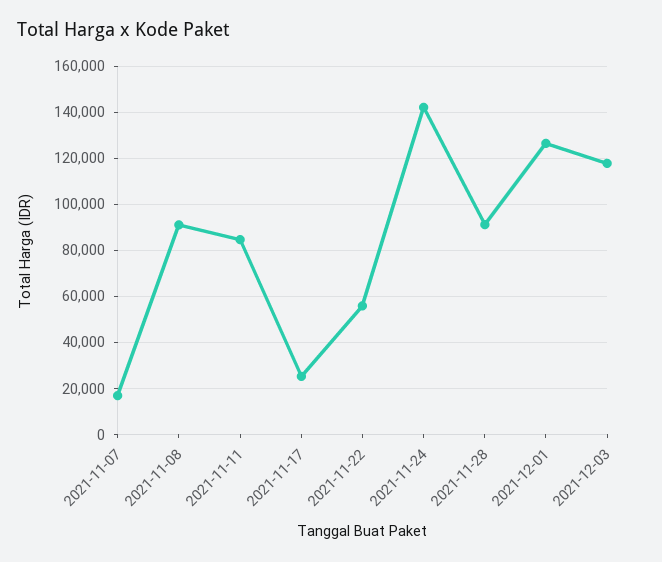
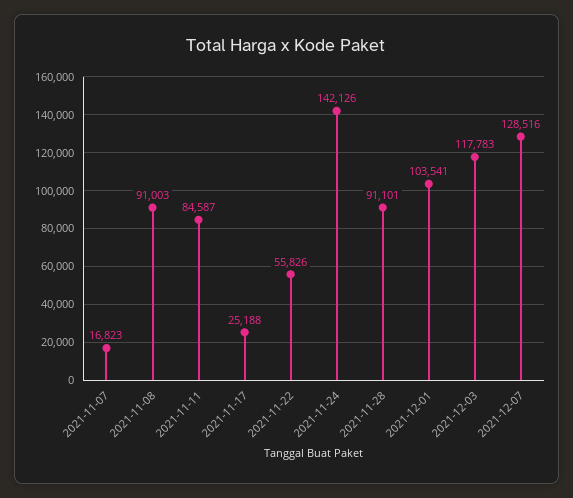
2021-12-01: 125000 -> 103541
2021-12-07: none -> 128516

